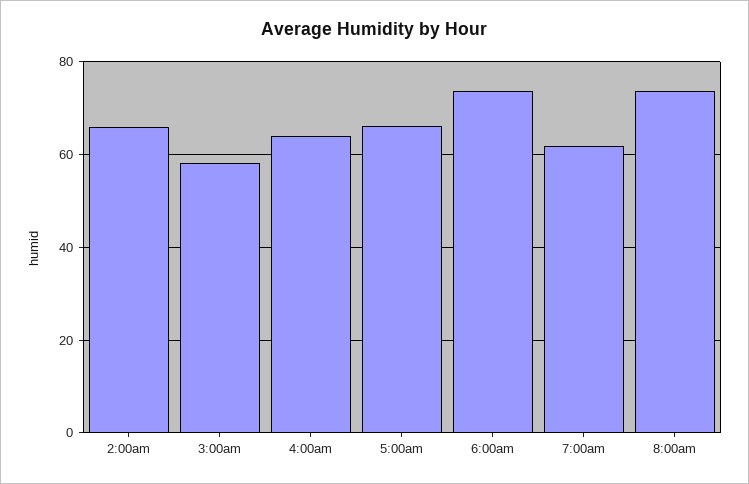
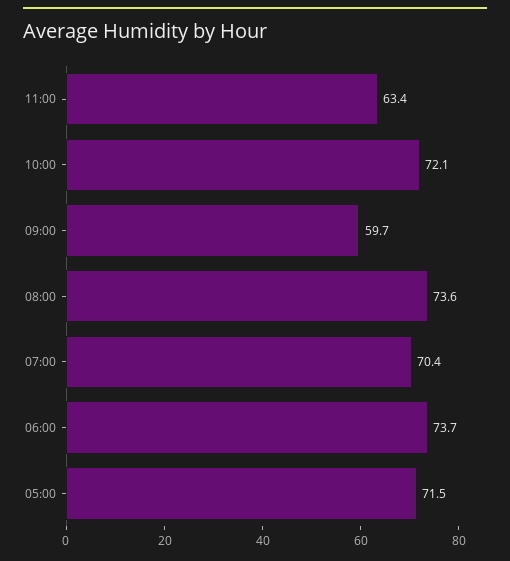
2:00am: 66 -> none
3:00am: 58 -> none
4:00am: 64 -> none
5:00am: 66 -> 71.5
7:00am: 62 -> 70.4
11:00: none -> 63.4
10:00: none -> 72.1
09:00: none -> 59.7

